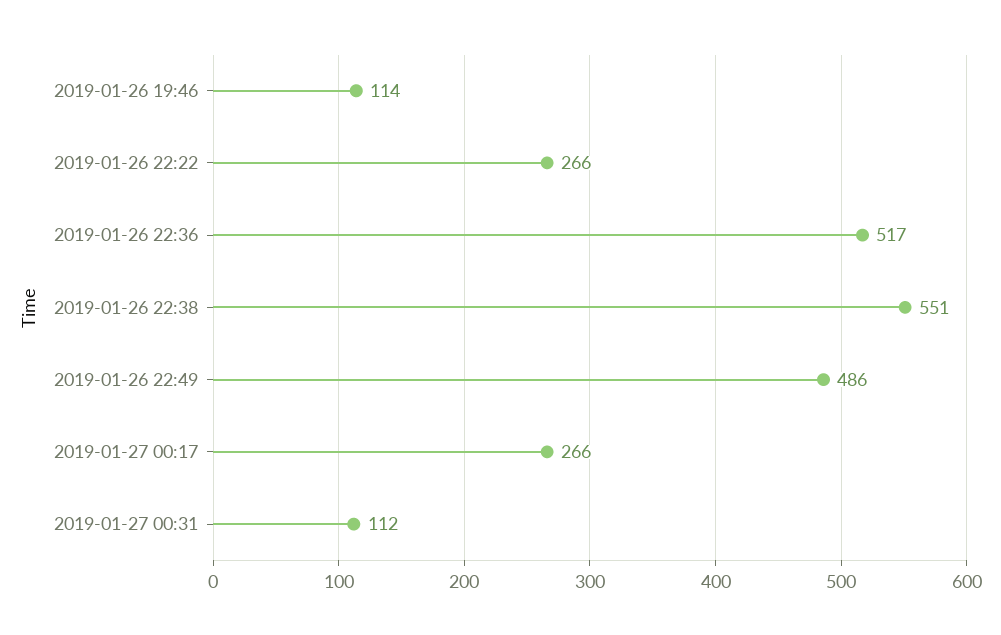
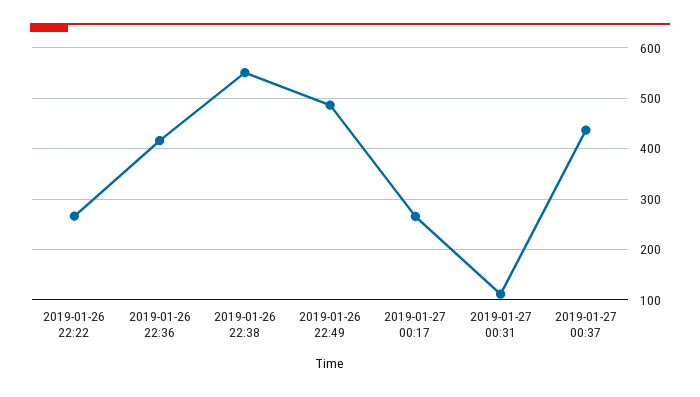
2019-01-26 19:46: 114 -> none
2019-01-26 22:36: 517 -> 420
2019-01-27 00:37: none -> 440

